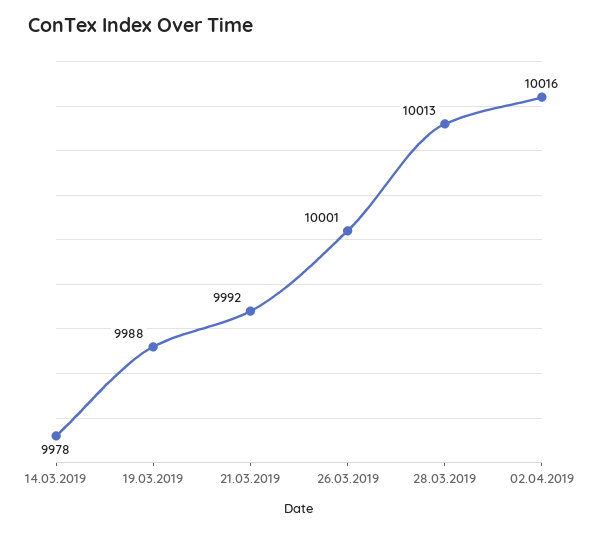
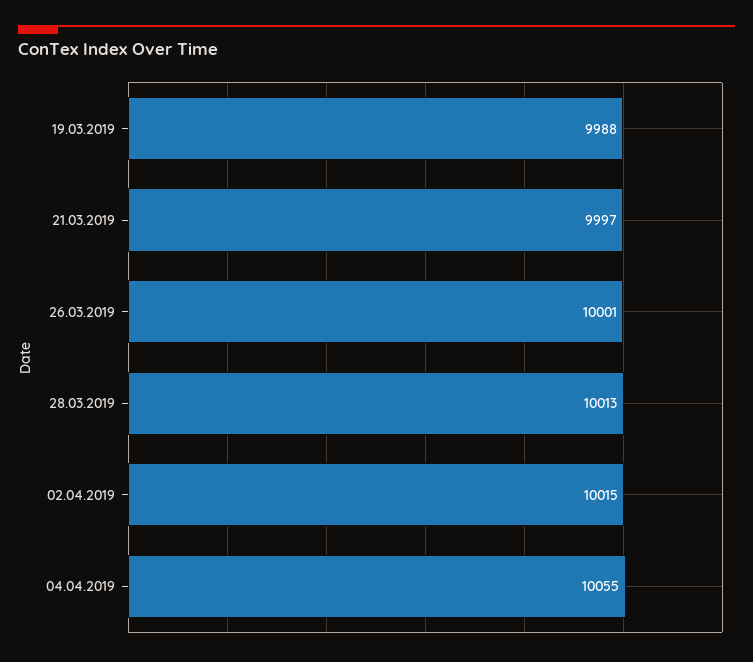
14.03.2019: 9978 -> none
21.03.2019: 9992 -> 9997
02.04.2019: 10016 -> 10015
04.04.2019: none -> 10055

